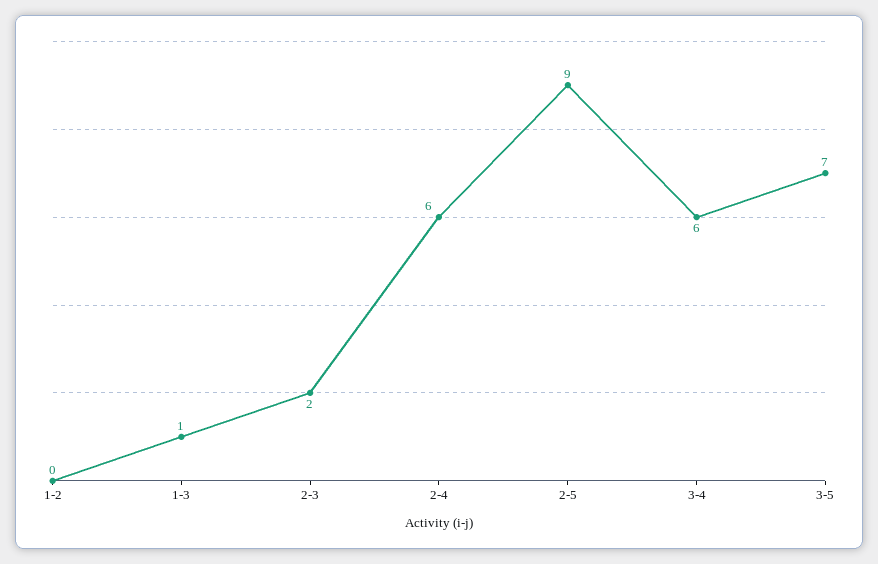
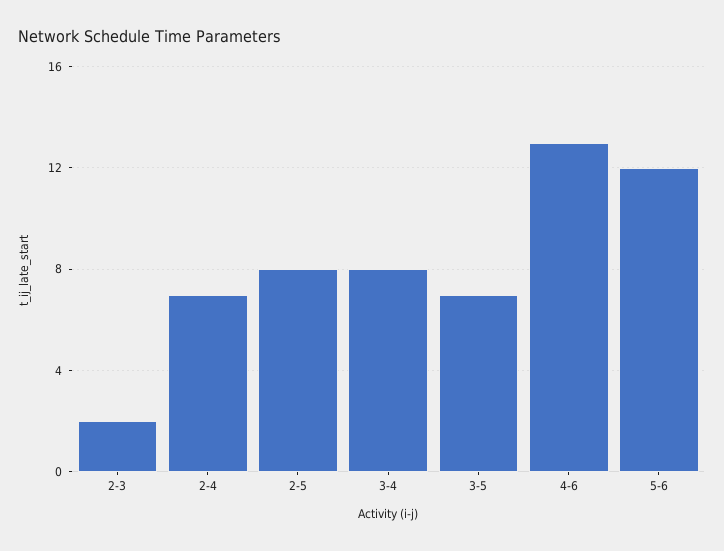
1-2: 0 -> none
1-3: 1 -> none
2-4: 6 -> 7
2-5: 9 -> 8
3-4: 6 -> 8
4-6: none -> 13
5-6: none -> 12

